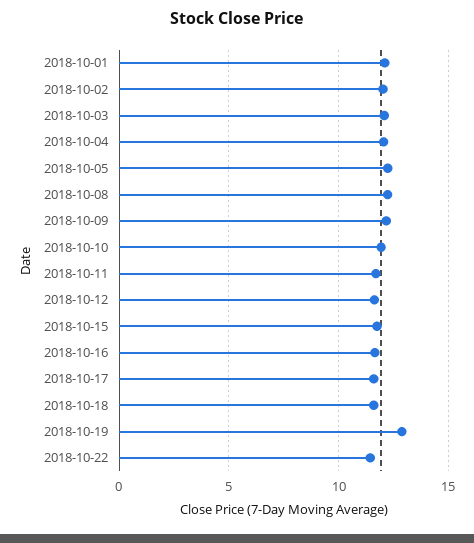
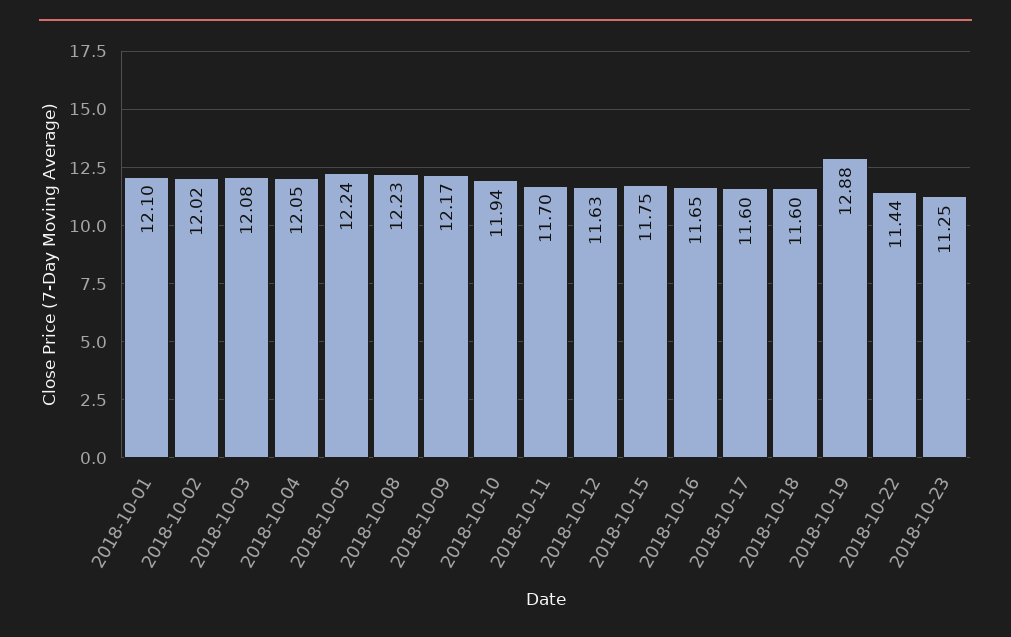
2018-10-23: none -> 11.25

